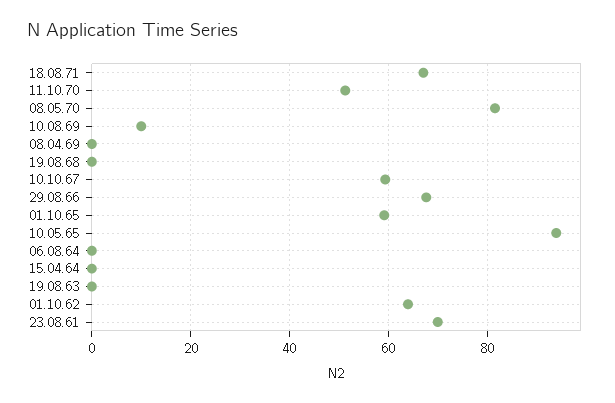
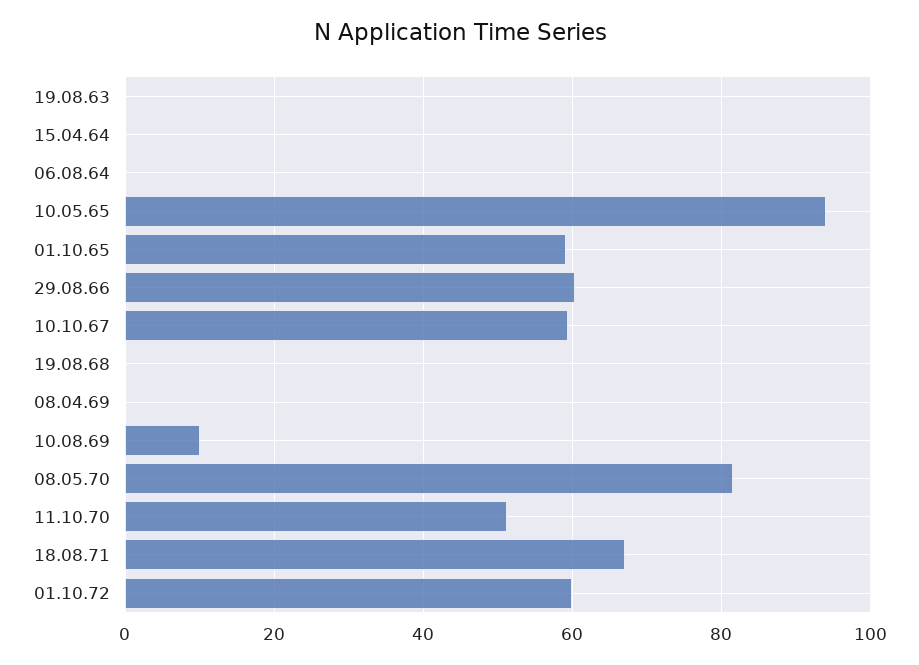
29.08.66: 68 -> 60
01.10.62: 64 -> none
23.08.61: 70 -> none
01.10.72: none -> 60

